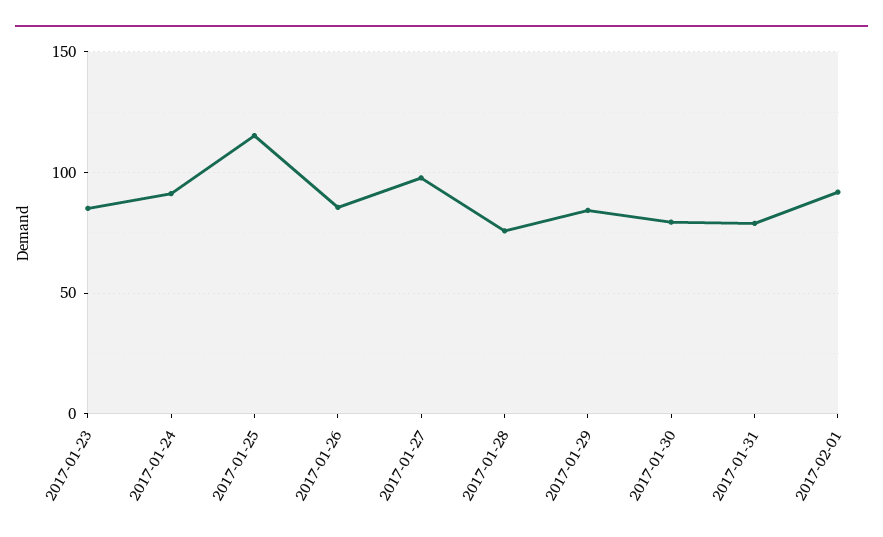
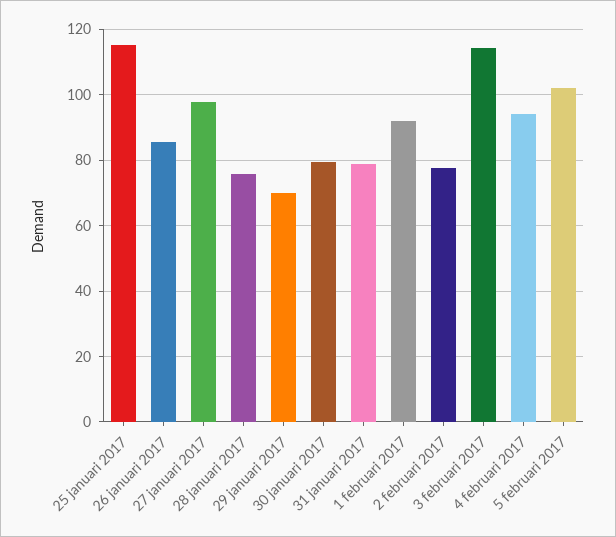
2017-01-23: 85 -> none
2017-01-24: 90 -> none
2017-01-29: 85 -> 70
2 februari 2017: none -> 78
3 februari 2017: none -> 114
4 februari 2017: none -> 94
5 februari 2017: none -> 102

